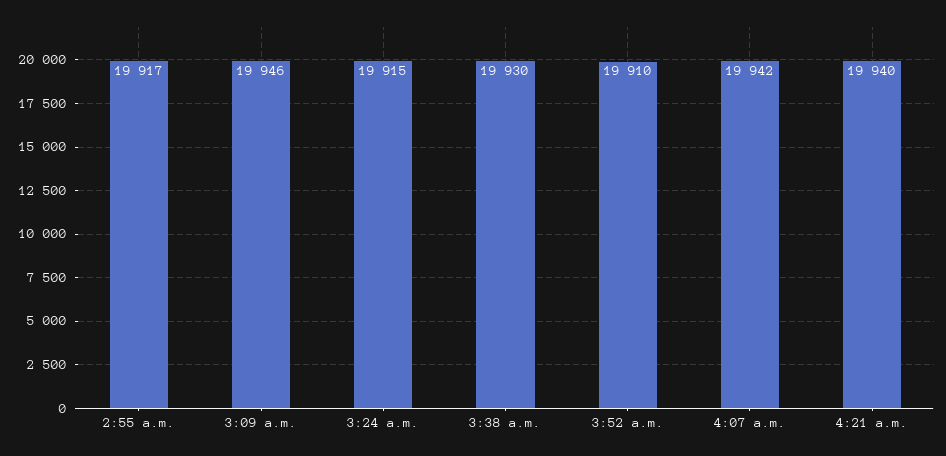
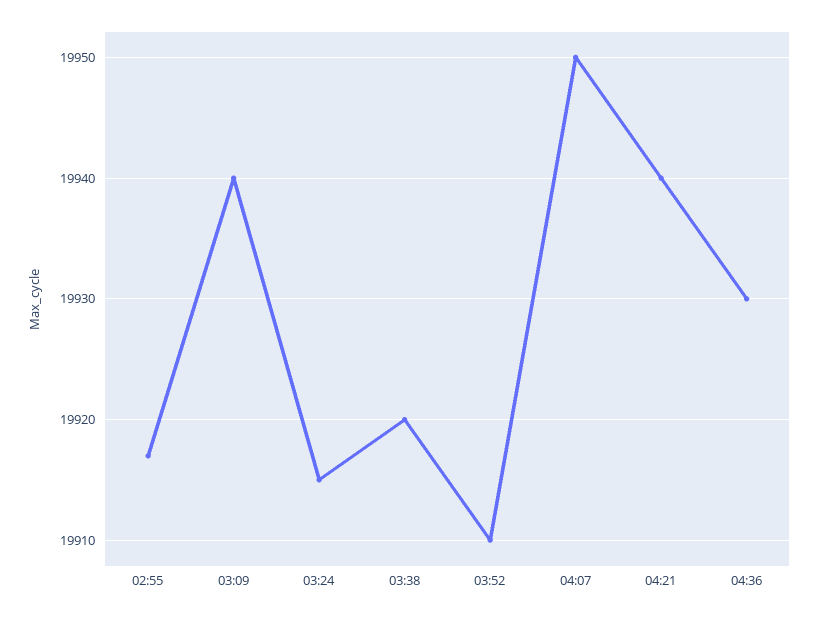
3:09 a.m.: 19946 -> 19940
3:38 a.m.: 19930 -> 19920
4:07 a.m.: 19942 -> 19950
04:36: none -> 19930

